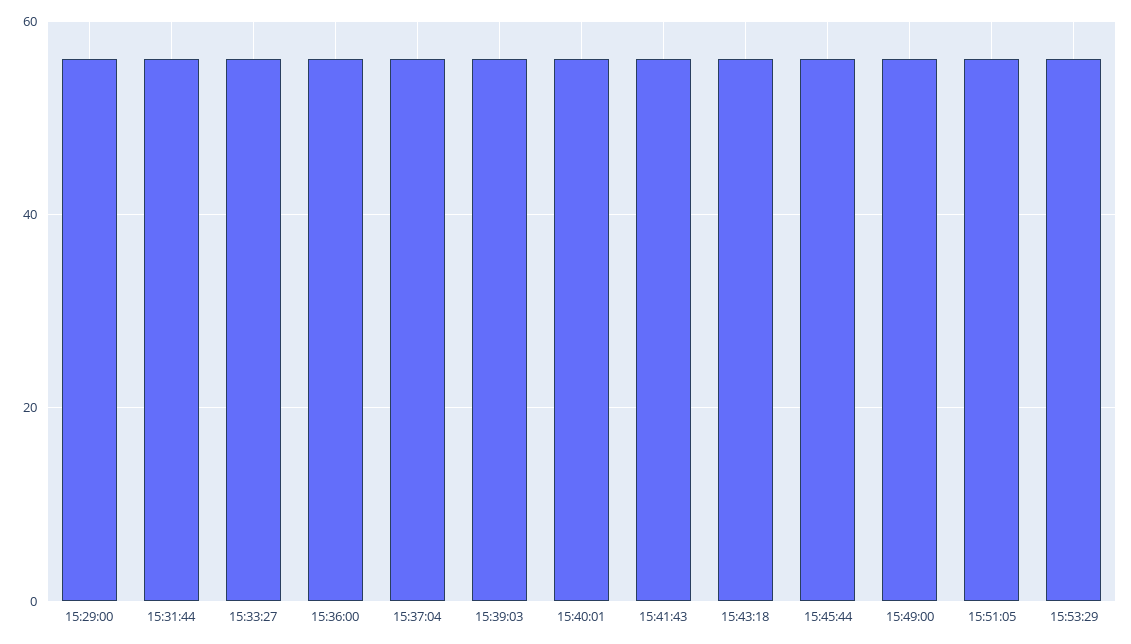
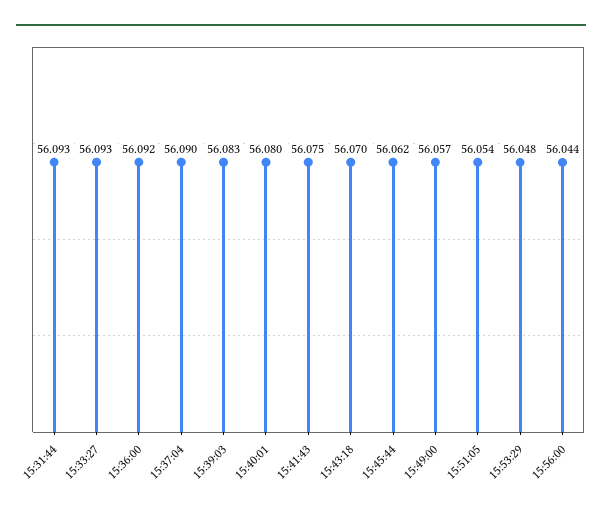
15:29:00: 56 -> none
15:56:00: none -> 56.044

